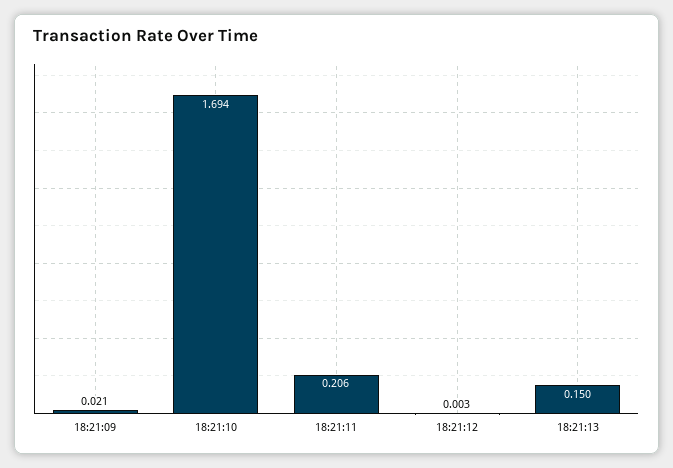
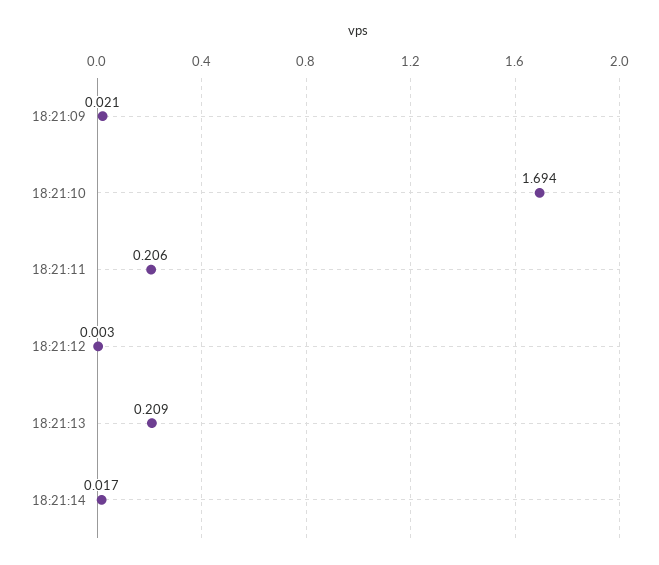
18:21:13: 0.15 -> 0.209
18:21:14: none -> 0.017

